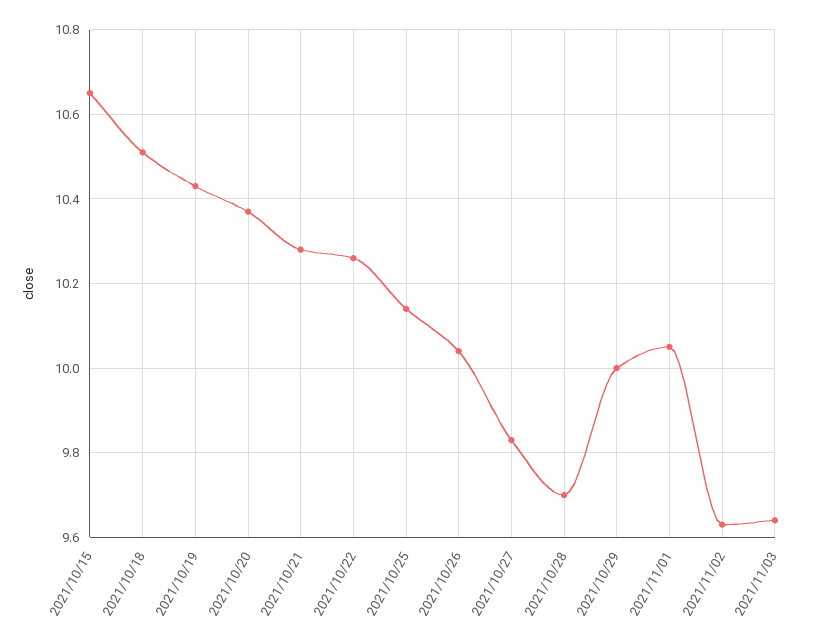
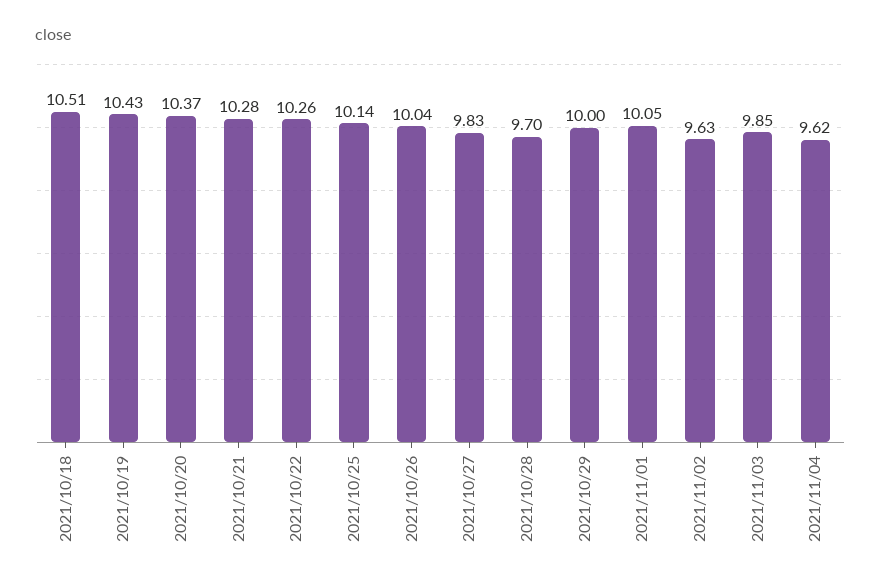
2021/10/15: 10.65 -> none
2021/11/03: 9.65 -> 9.85
2021/11/04: none -> 9.62

